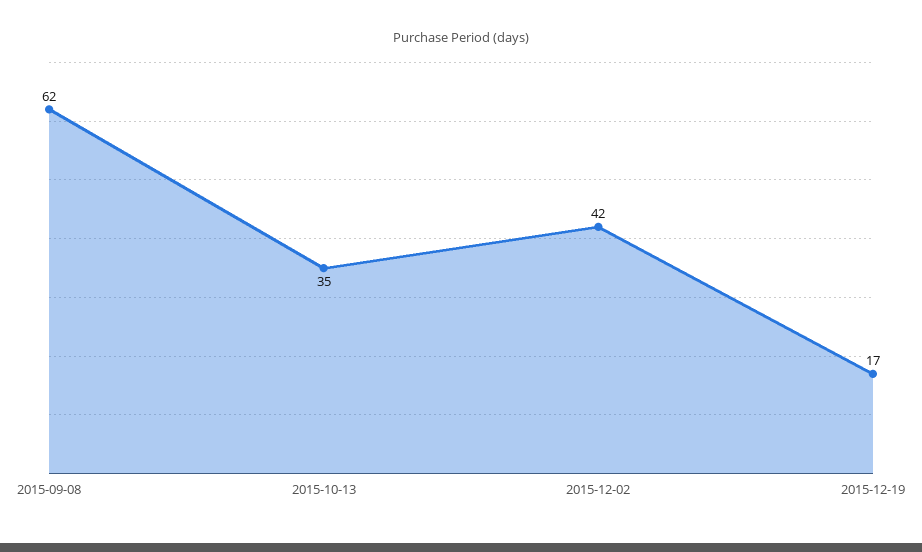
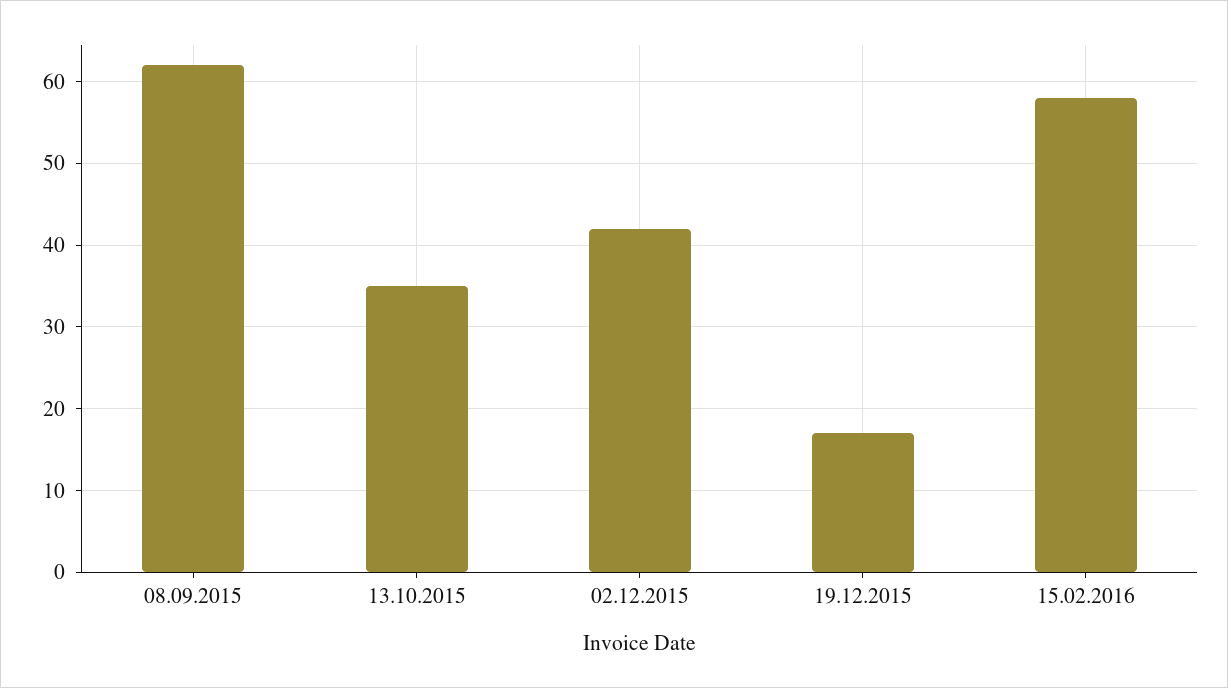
15.02.2016: none -> 58

